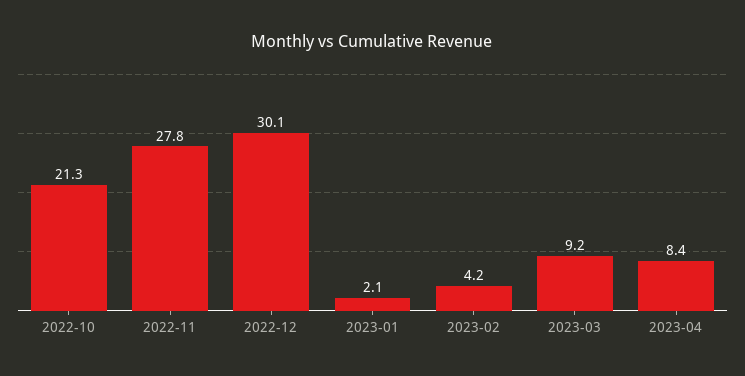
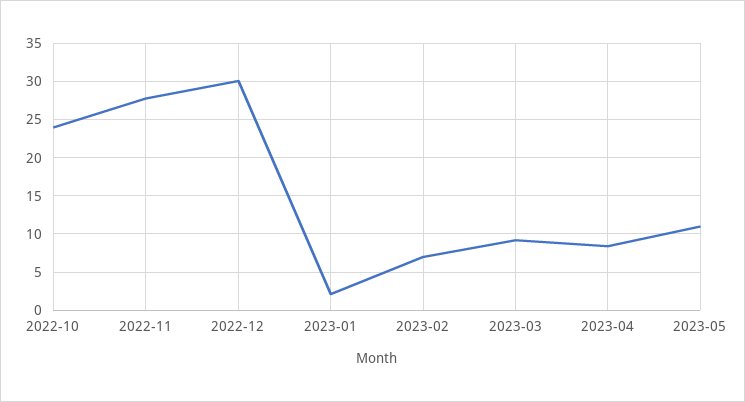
2022-10: 21.3 -> 24
2023-02: 4.2 -> 7
2023-05: none -> 11

